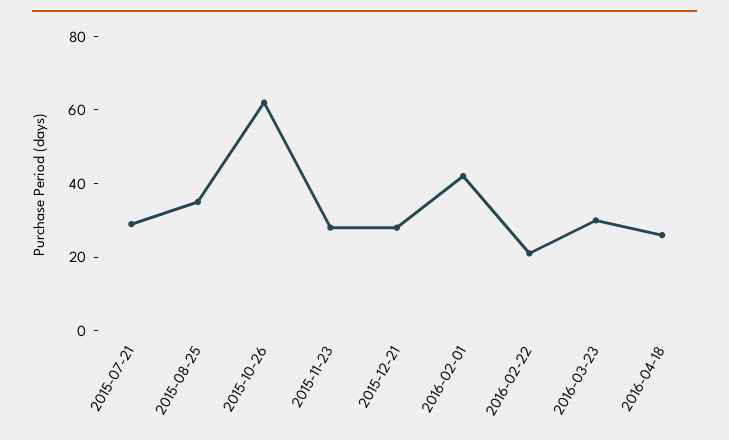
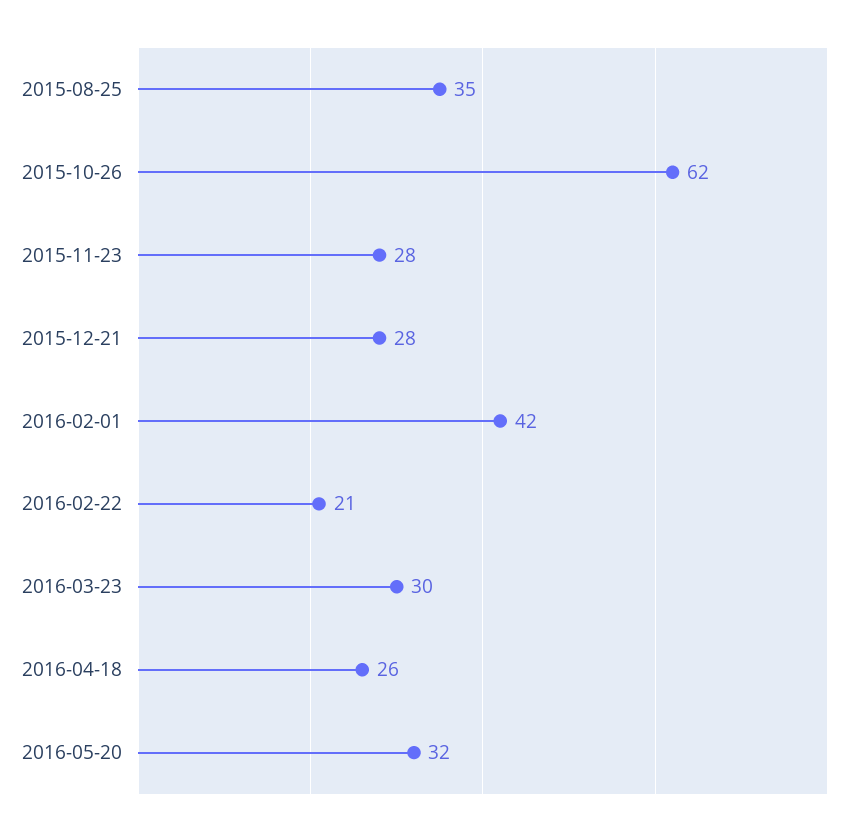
2015-07-21: 30 -> none
2016-05-20: none -> 32

